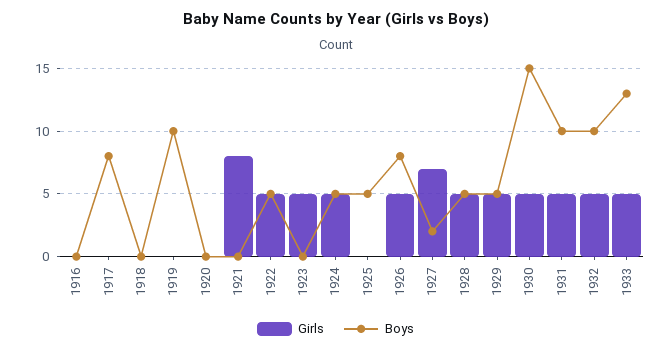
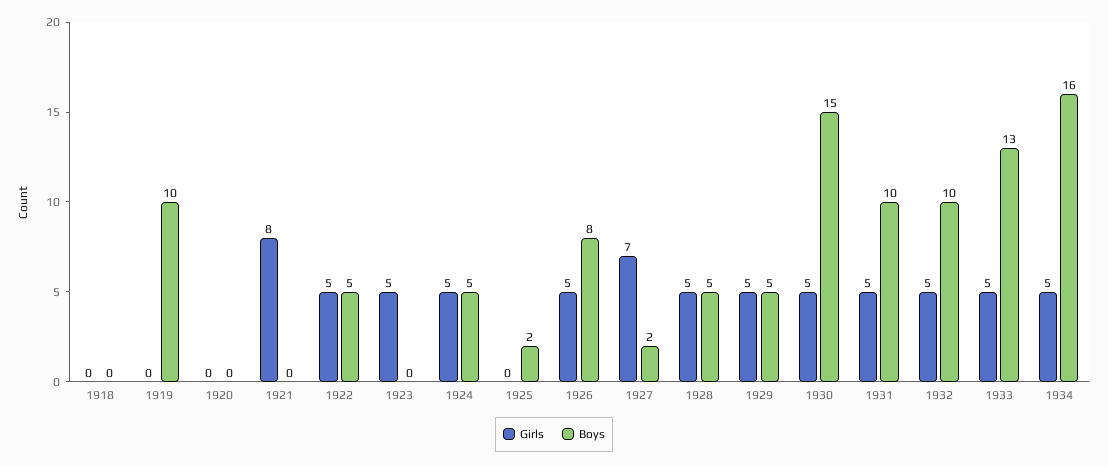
Girls, 1916: 0 -> none
Boys, 1916: 0 -> none
Girls, 1917: 0 -> none
Boys, 1917: 8 -> none
Boys, 1925: 5 -> 2
Girls, 1934: none -> 5
Boys, 1934: none -> 16

